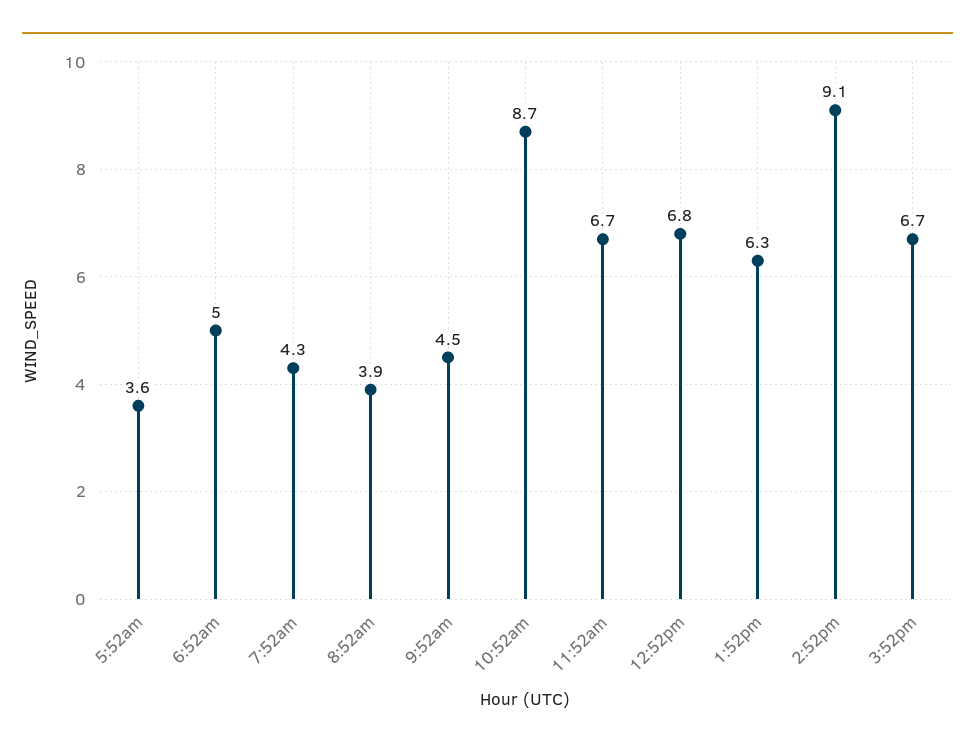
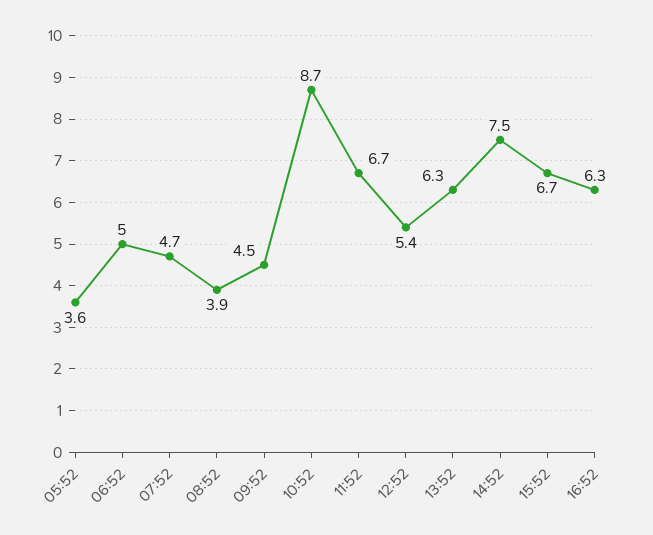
7:52am: 4.3 -> 4.7
12:52pm: 6.8 -> 5.4
2:52pm: 9.1 -> 7.5
16:52: none -> 6.3

